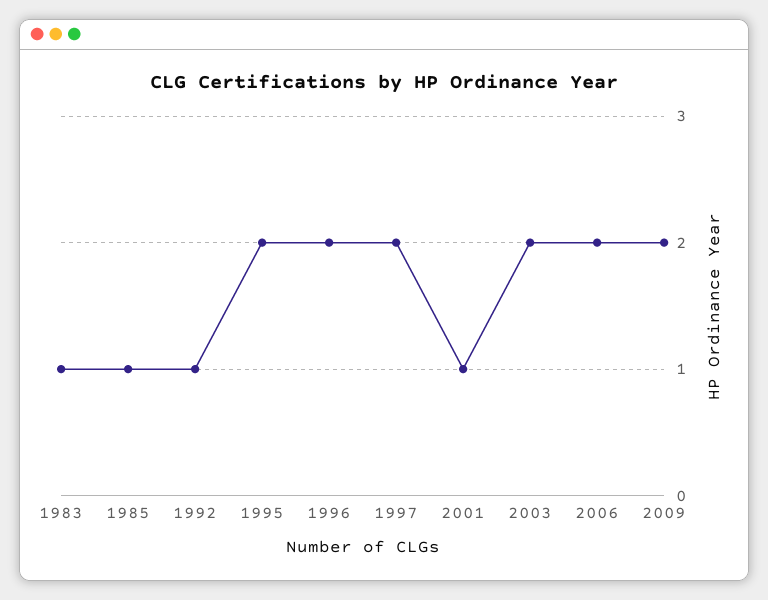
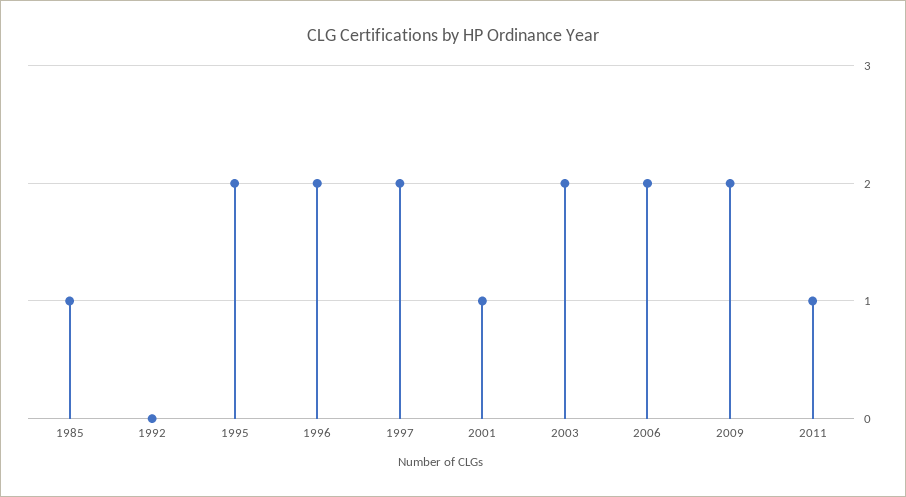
1983: 1 -> none
1992: 1 -> 0
2011: none -> 1

